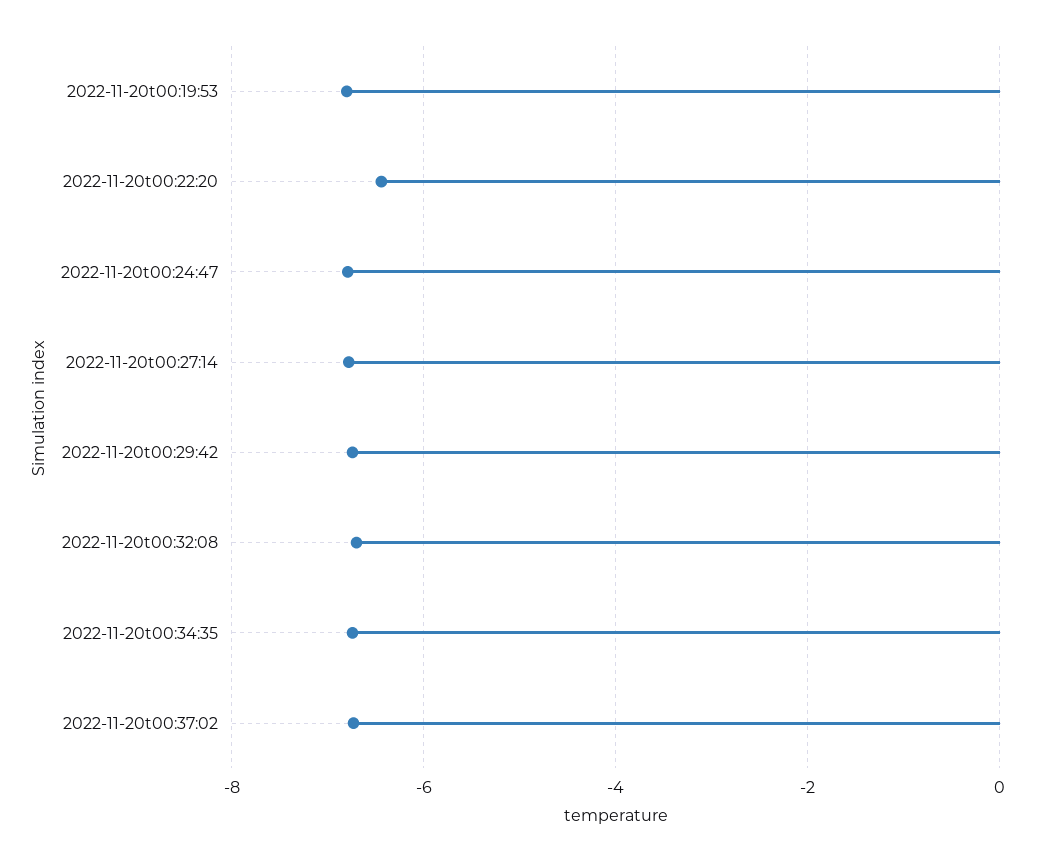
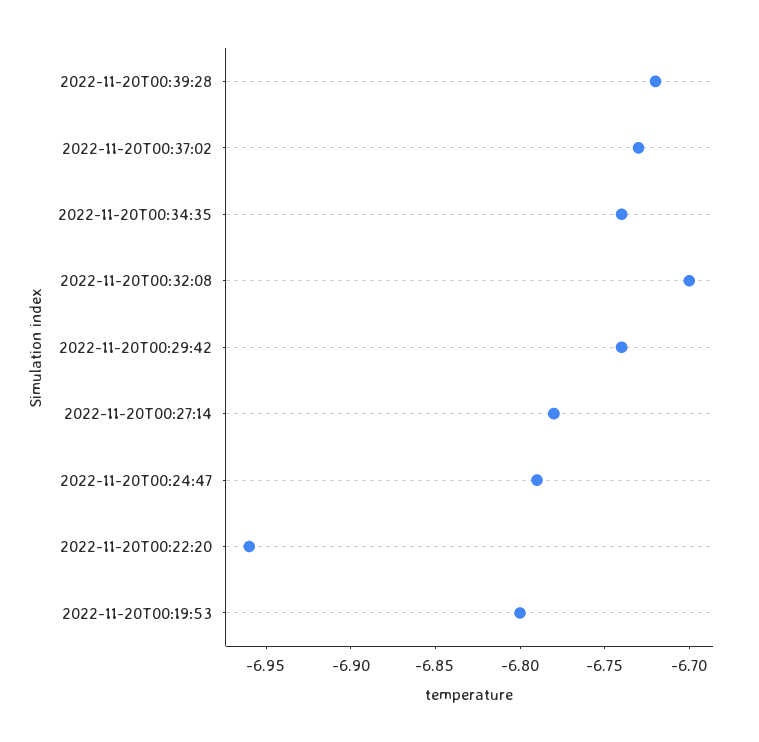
2022-11-20t00:22:20: -6.4 -> -6.96
2022-11-20T00:39:28: none -> -6.72

